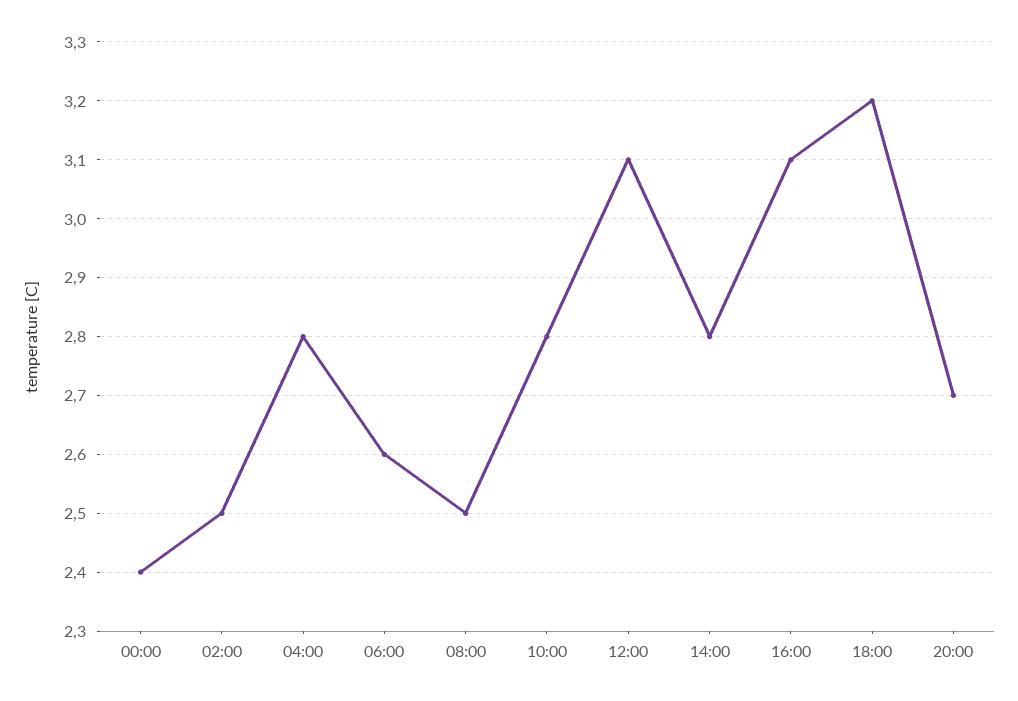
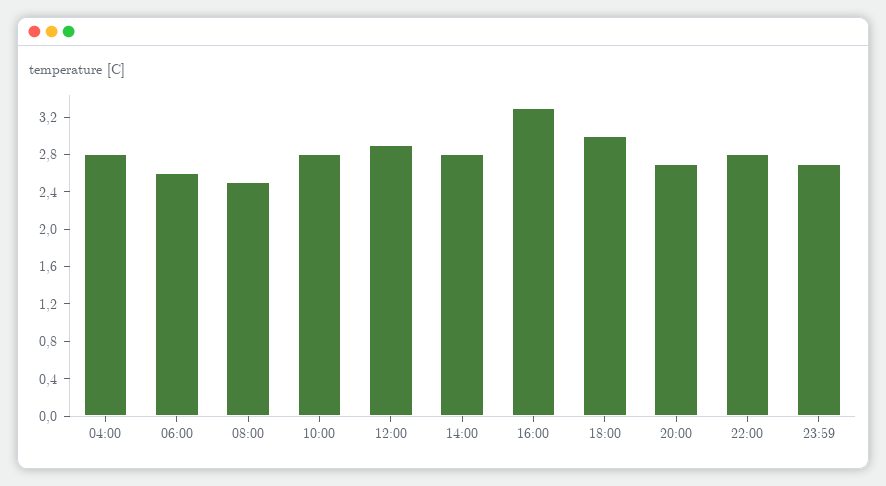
00:00: 2.4 -> none
02:00: 2.5 -> none
12:00: 3.1 -> 2.9
16:00: 3.1 -> 3.3
18:00: 3.2 -> 3
22:00: none -> 2.8
23:59: none -> 2.7

